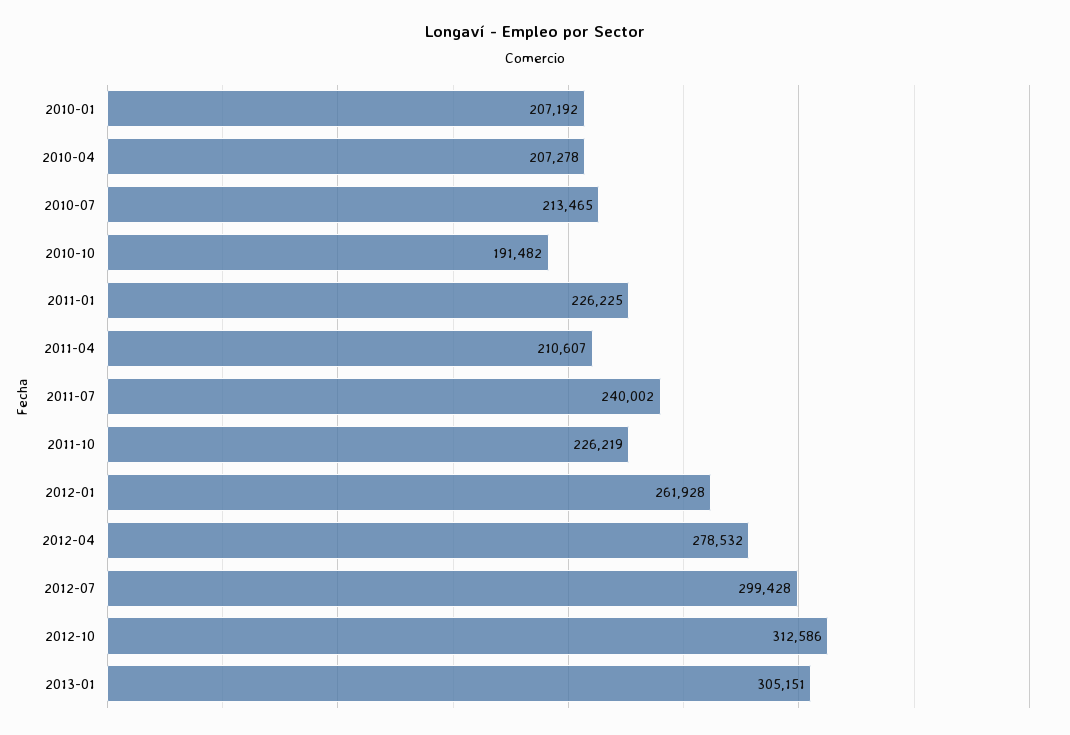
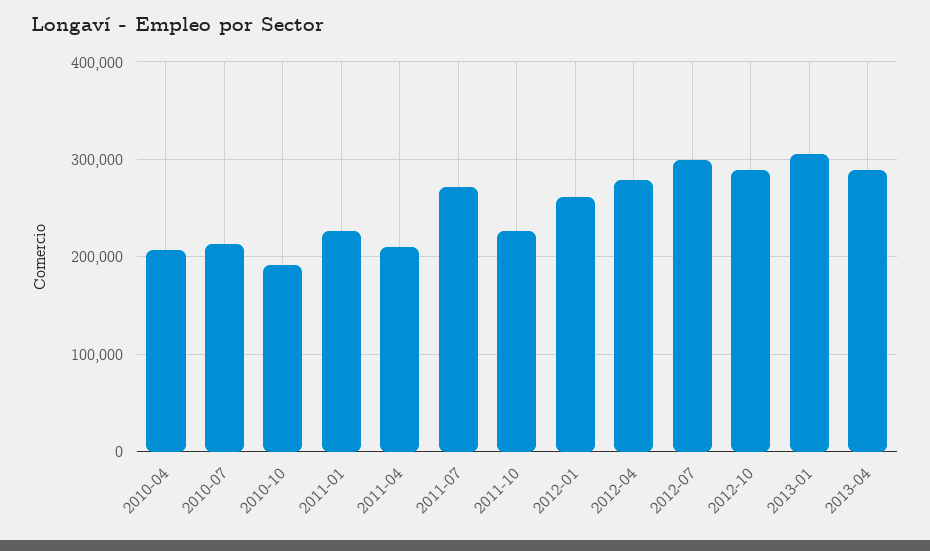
2010-01: 207192 -> none
2011-07: 240002 -> 270000
2012-10: 312586 -> 290000
2013-04: none -> 290000

